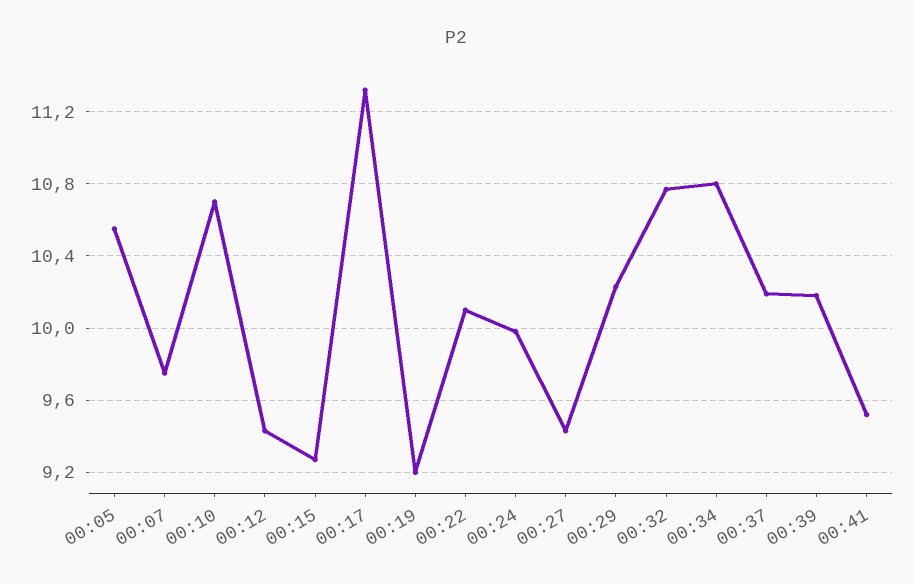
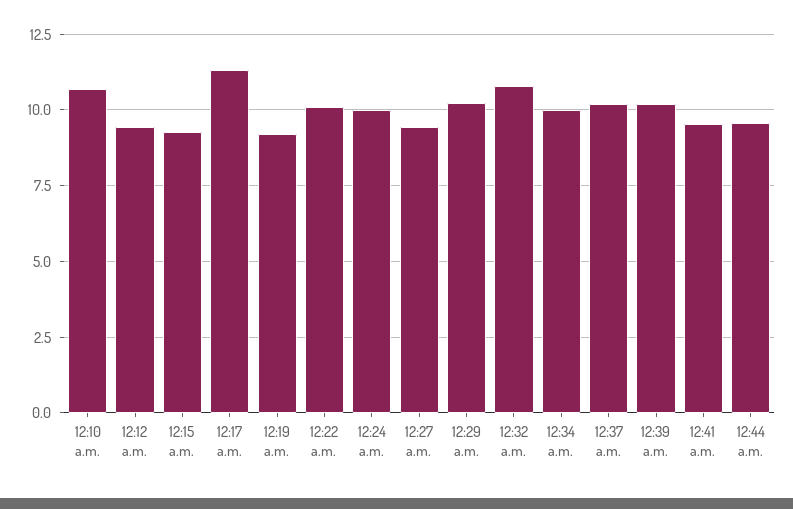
00:05: 10.55 -> none
00:07: 9.75 -> none
00:34: 10.8 -> 10
12:44 a.m.: none -> 9.5

